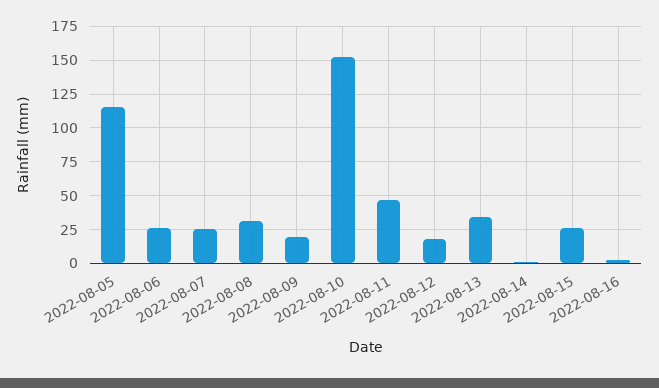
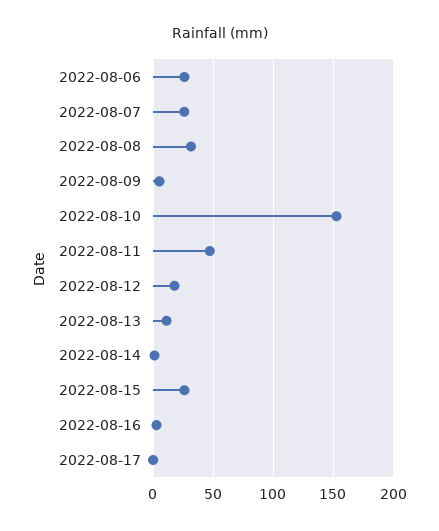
2022-08-05: 115 -> none
2022-08-09: 20 -> 5
2022-08-13: 35 -> 10
2022-08-17: none -> 0

